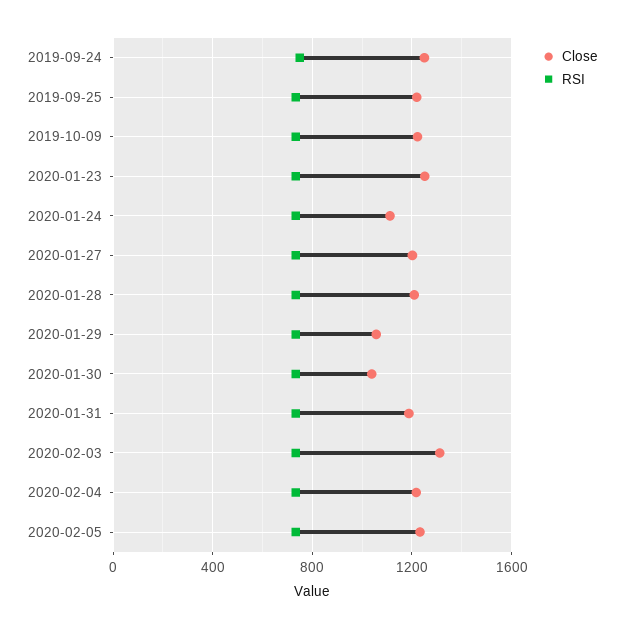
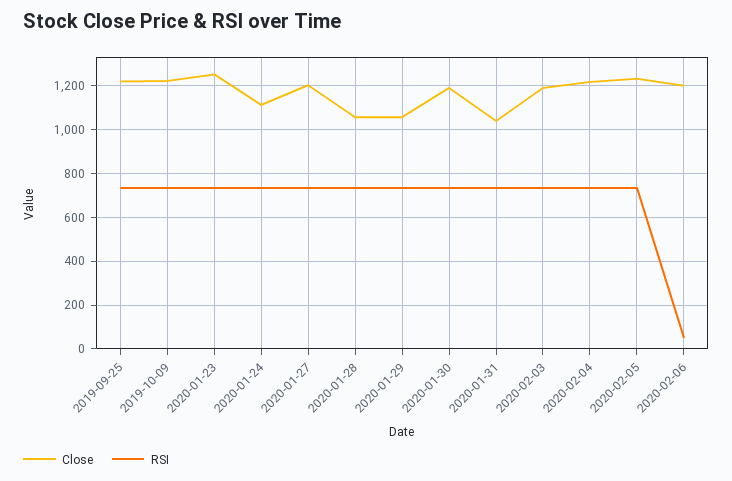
Close, 2019-09-24: 1250 -> none
RSI, 2019-09-24: 750 -> none
Close, 2020-01-28: 1200 -> 1050
Close, 2020-01-30: 1050 -> 1200
Close, 2020-01-31: 1200 -> 1050
Close, 2020-02-03: 1300 -> 1200
Close, 2020-02-06: none -> 1200
RSI, 2020-02-06: none -> 50

